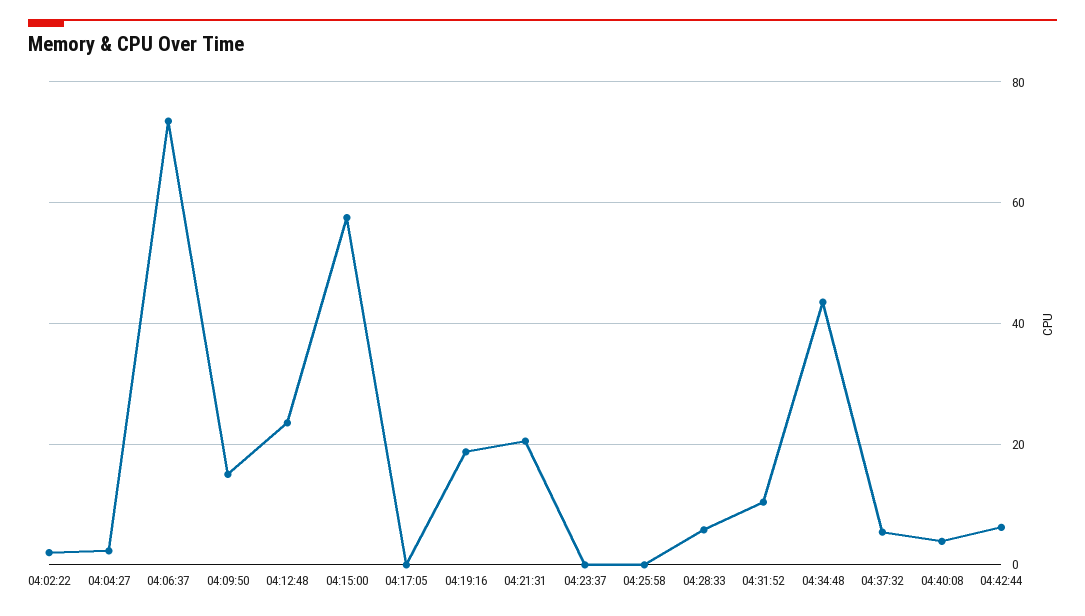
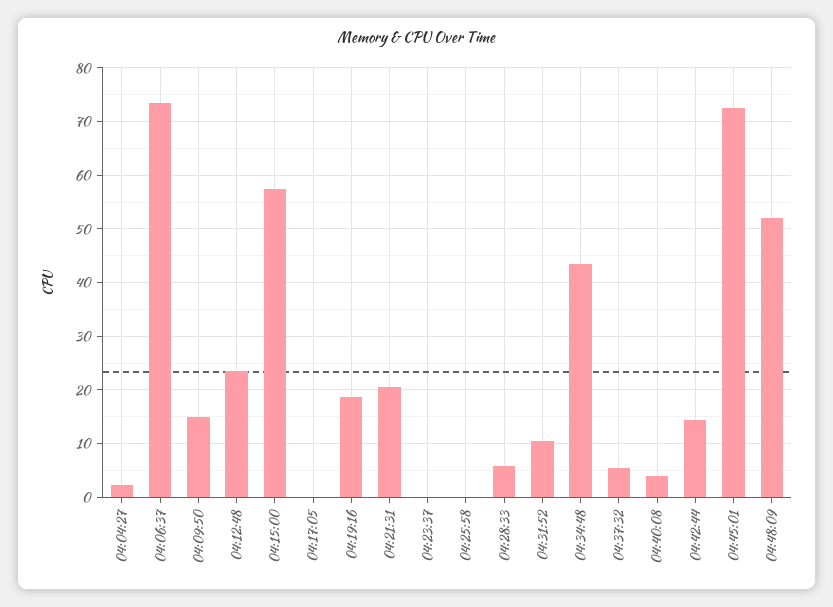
04:02:22: 2 -> none
04:42:44: 6 -> 14
04:45:01: none -> 72
04:48:09: none -> 52

